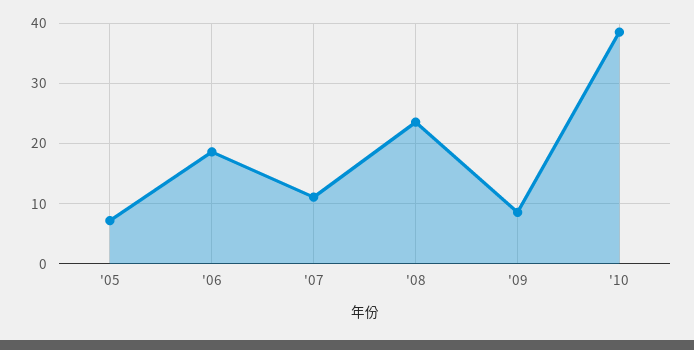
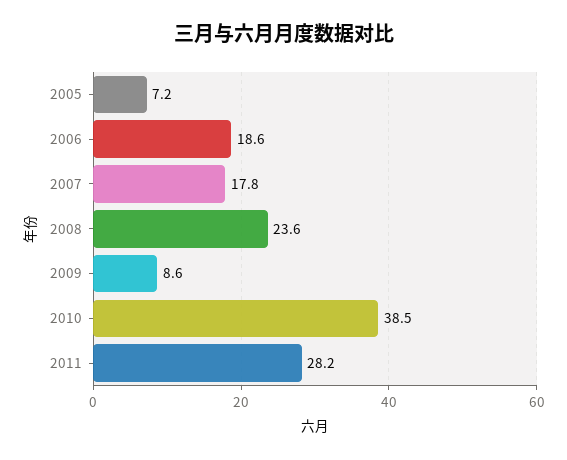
'07: 11 -> 17.8
2011: none -> 28.2

